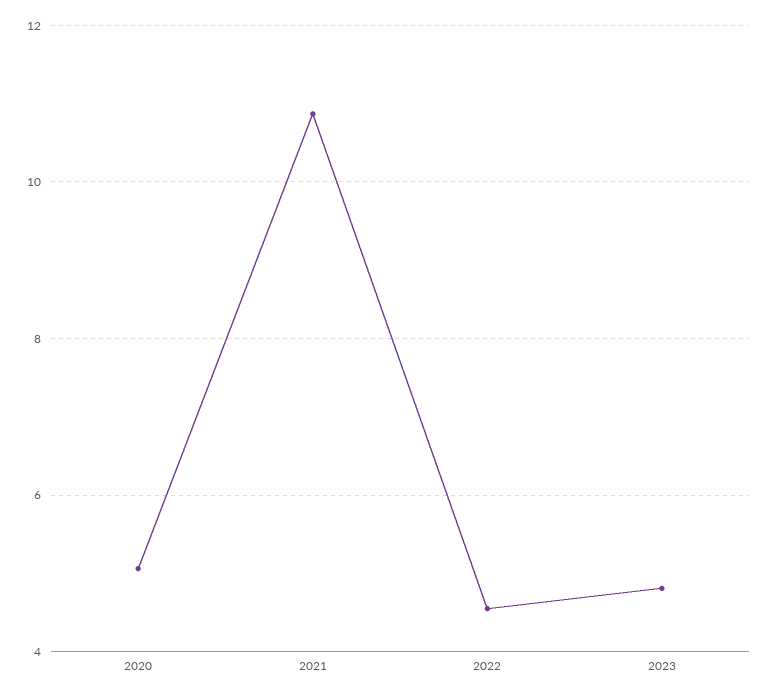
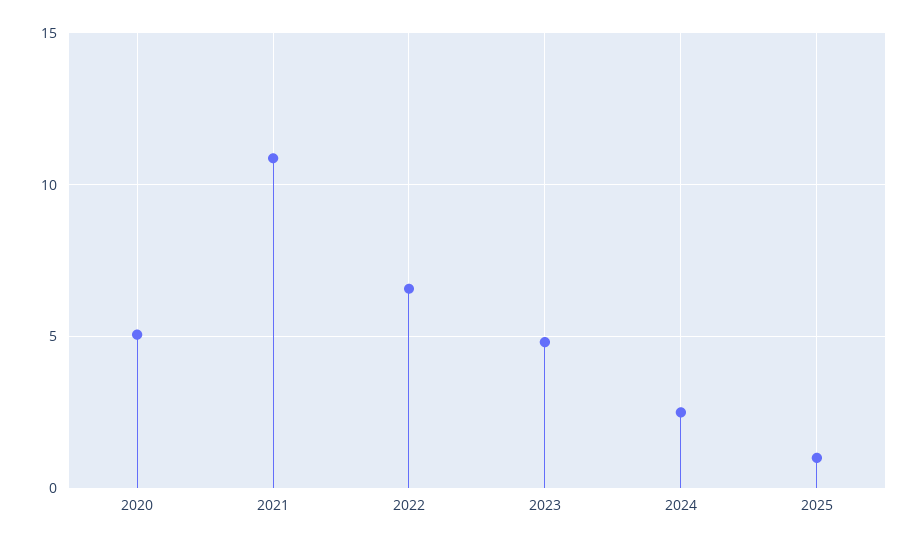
2022: 4.6 -> 6.5
2024: none -> 2.5
2025: none -> 1

